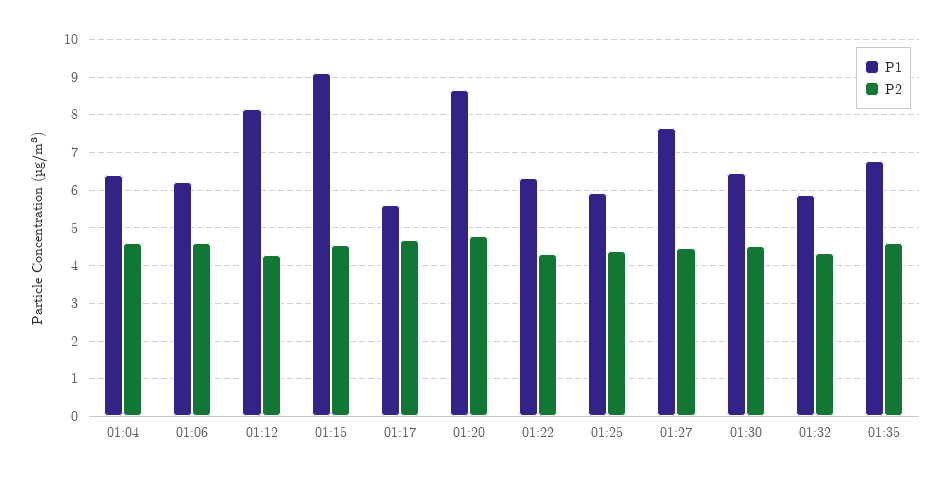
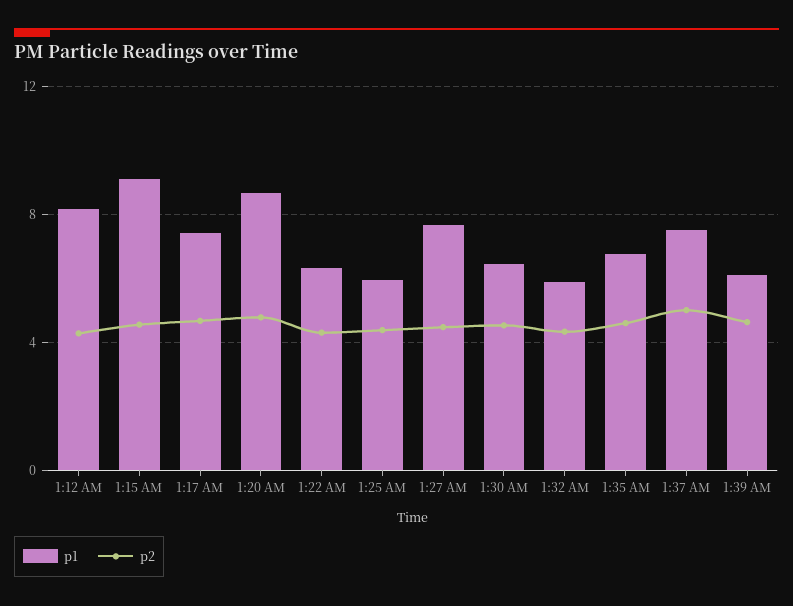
P1, 01:04: 6.4 -> none
P2, 01:04: 4.6 -> none
P1, 01:06: 6.2 -> none
P2, 01:06: 4.6 -> none
P1, 01:17: 5.6 -> 7.5
P1, 1:37 AM: none -> 7.5
P2, 1:37 AM: none -> 5
P1, 1:39 AM: none -> 6
P2, 1:39 AM: none -> 4.5

